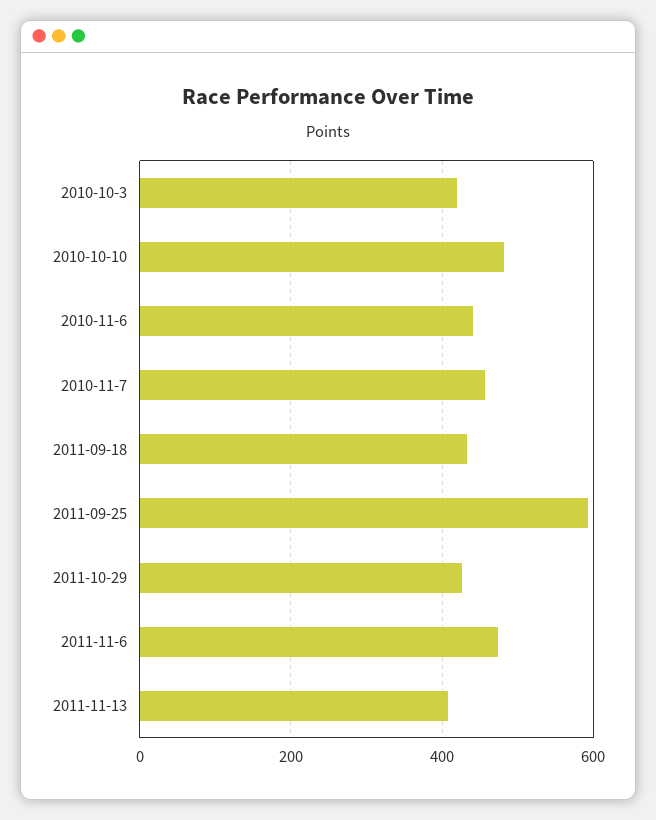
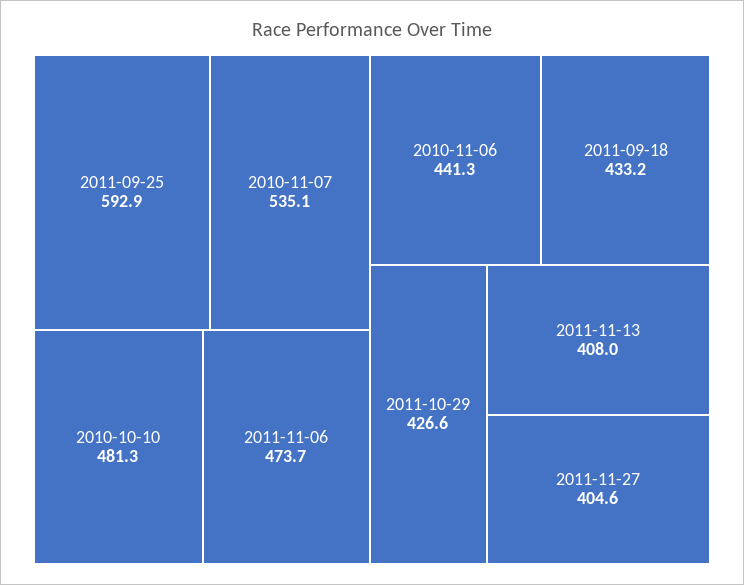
2010-10-3: 420 -> none
2010-11-7: 460 -> 535.1
2011-11-27: none -> 404.6

